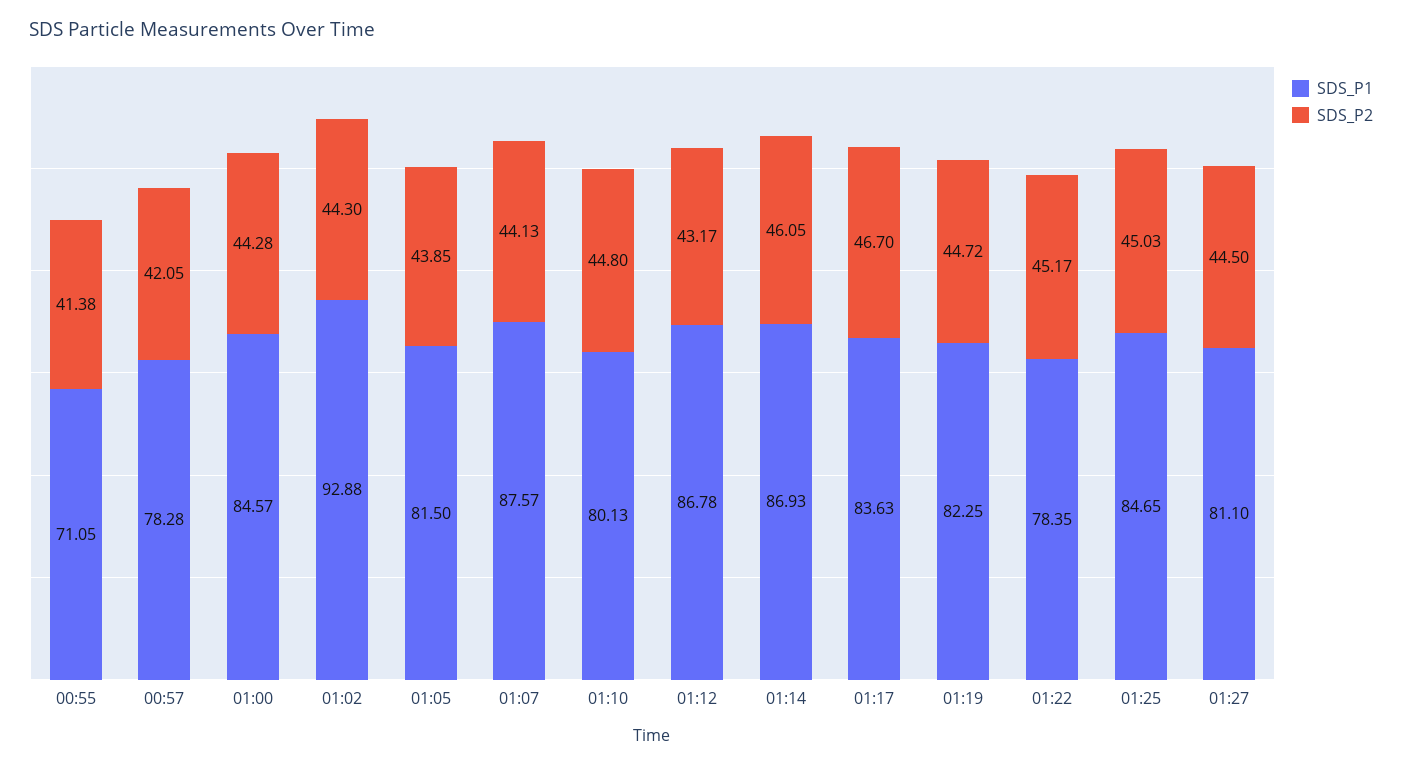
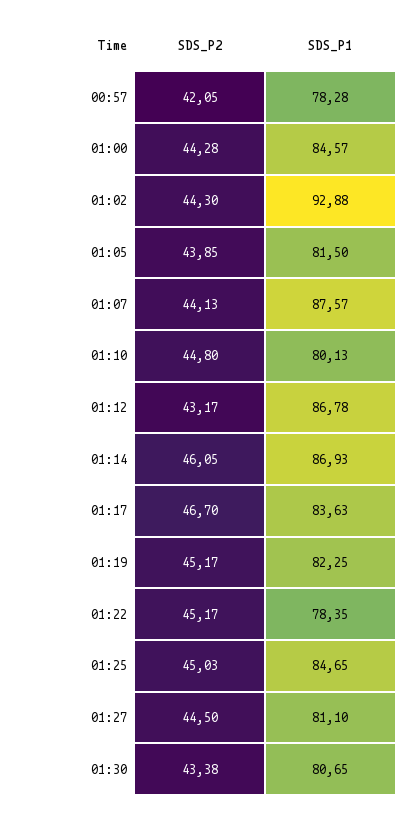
SDS_P1, 00:55: 71.05 -> none
SDS_P2, 00:55: 41.38 -> none
SDS_P2, 01:19: 44.72 -> 45.17
SDS_P2, 01:30: none -> 43.38
SDS_P1, 01:30: none -> 80.65

